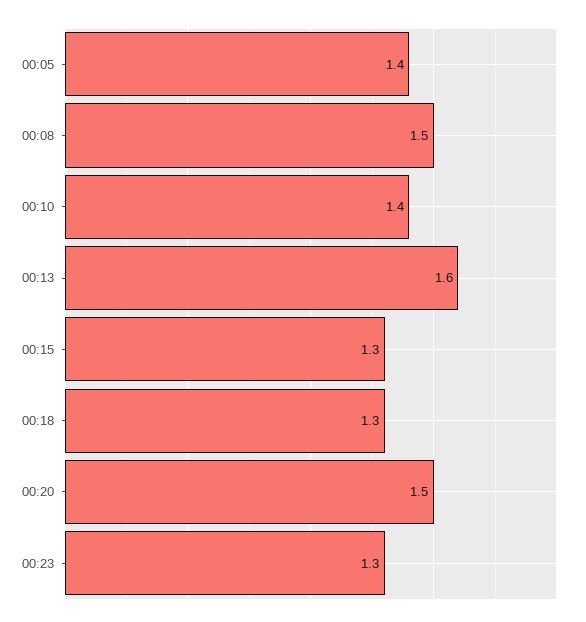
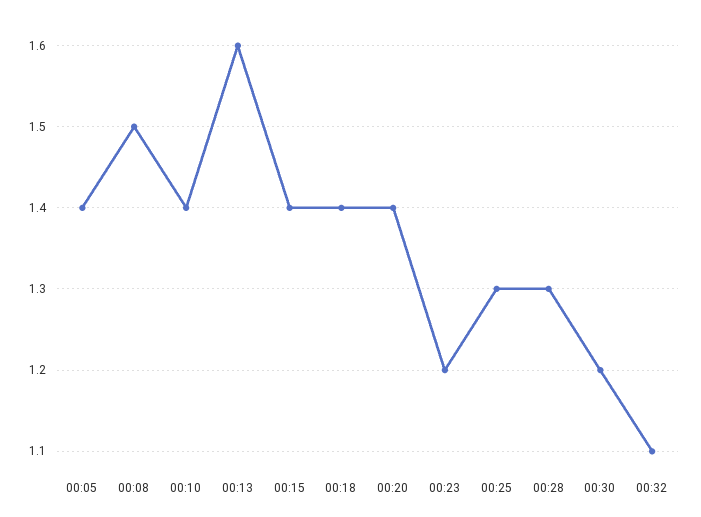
00:15: 1.3 -> 1.4
00:18: 1.3 -> 1.4
00:20: 1.5 -> 1.4
00:23: 1.3 -> 1.2
00:25: none -> 1.3
00:28: none -> 1.3
00:30: none -> 1.2
00:32: none -> 1.1

